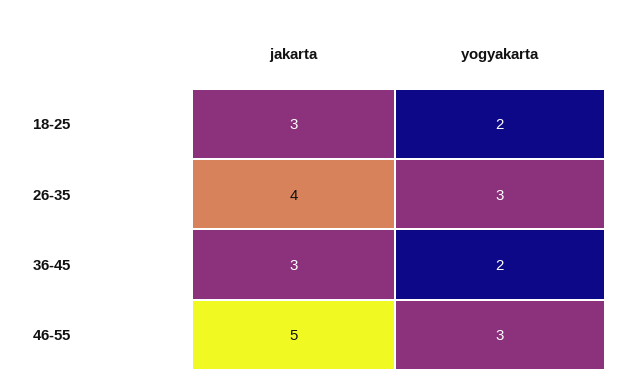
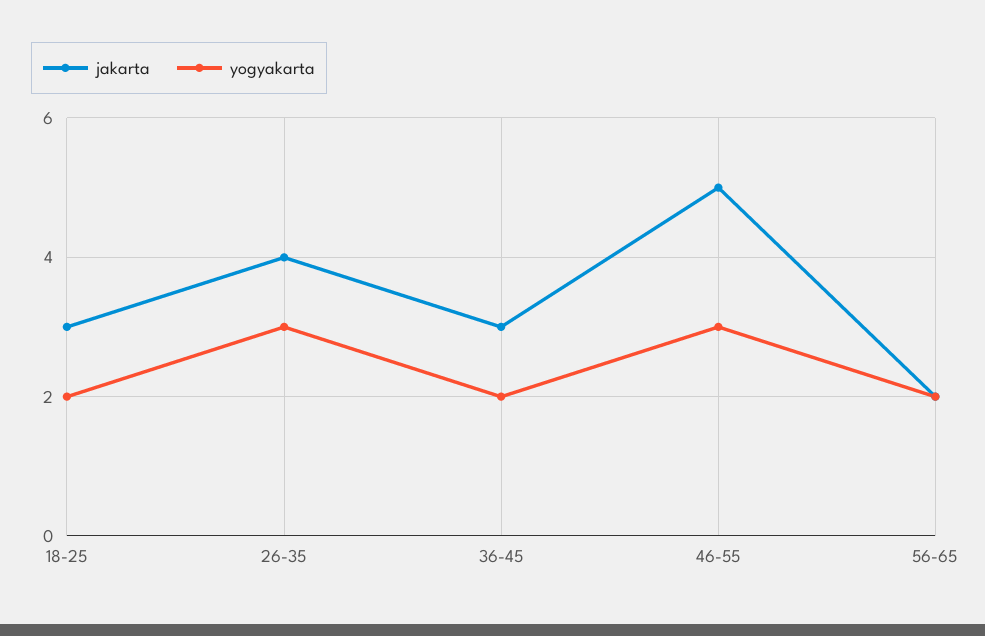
jakarta, 56-65: none -> 2
yogyakarta, 56-65: none -> 2

